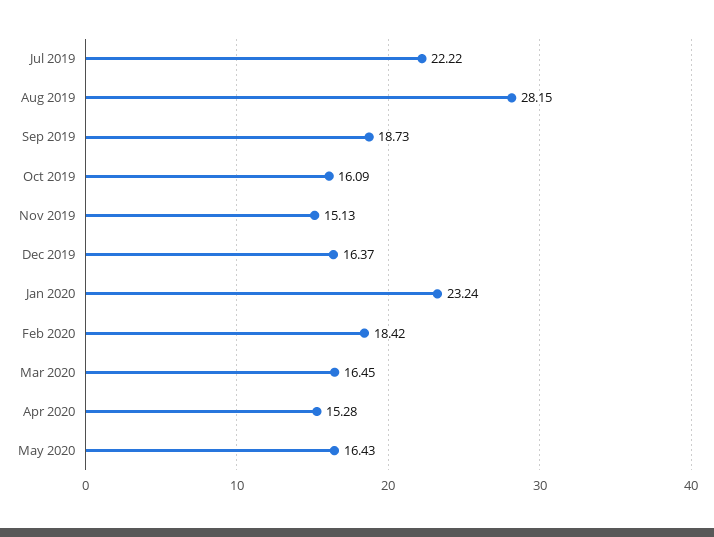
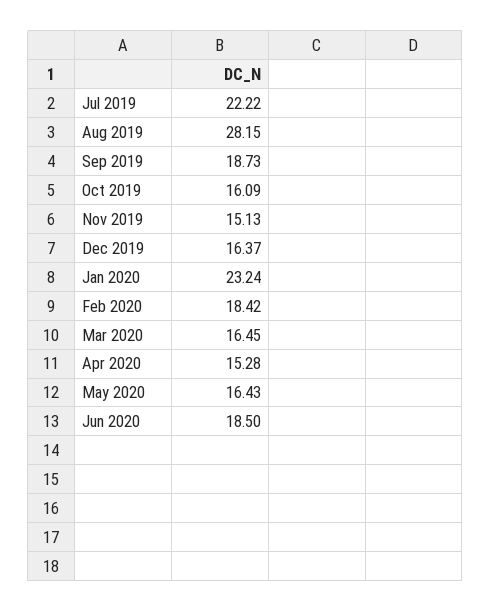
Jun 2020: none -> 18.5

